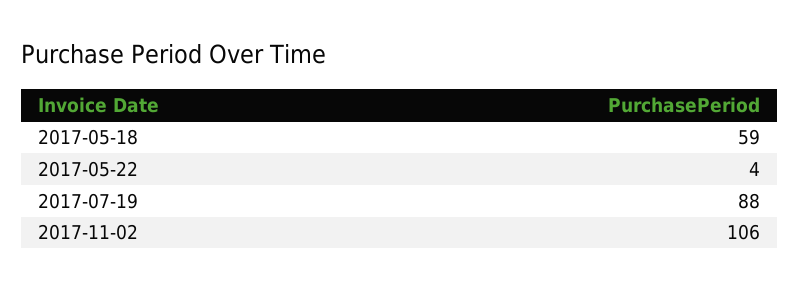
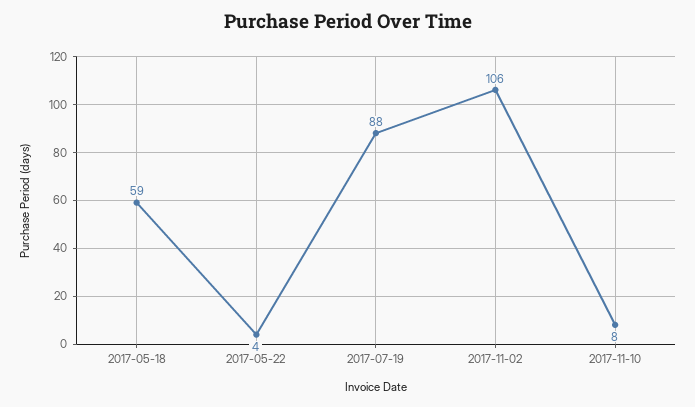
2017-11-10: none -> 8

